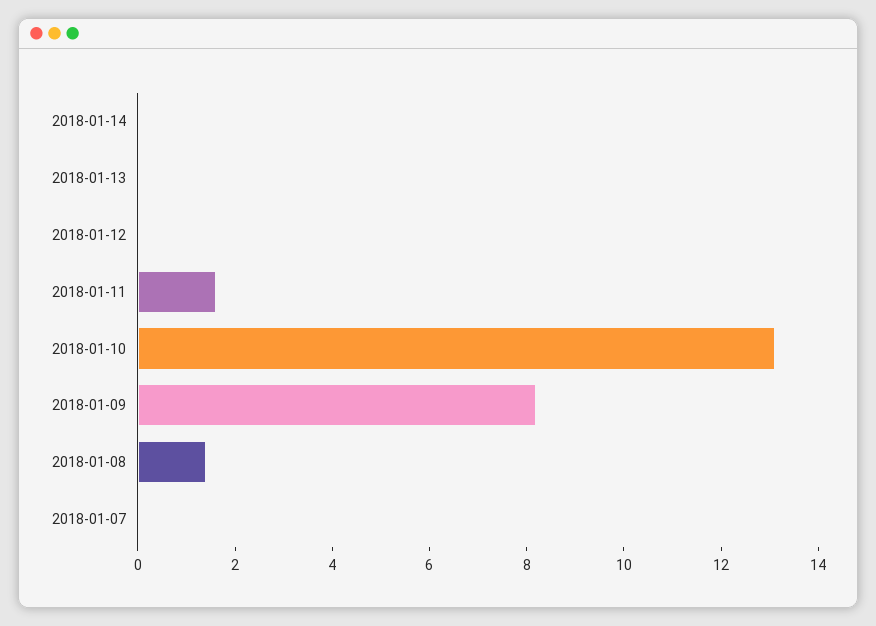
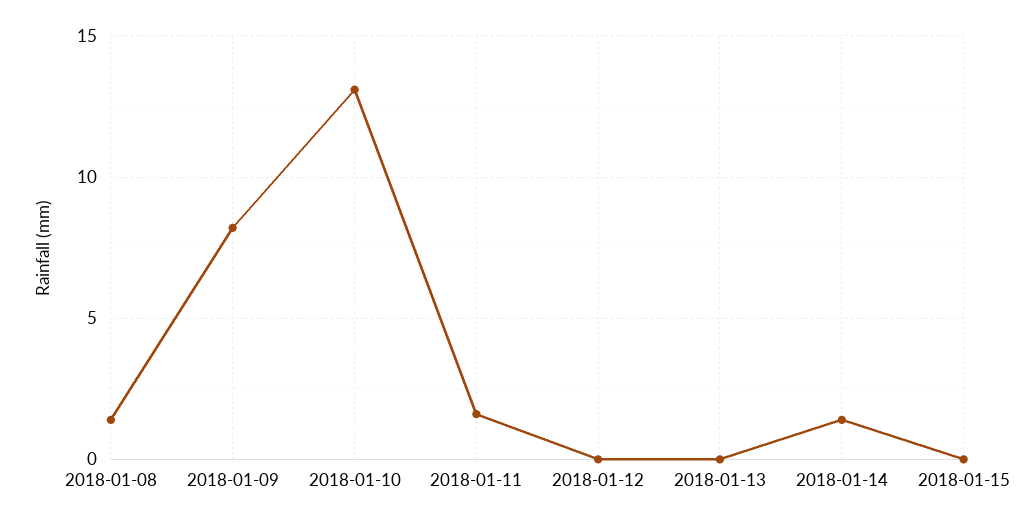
2018-01-14: 0 -> 1.5
2018-01-07: 0 -> none
2018-01-15: none -> 0

